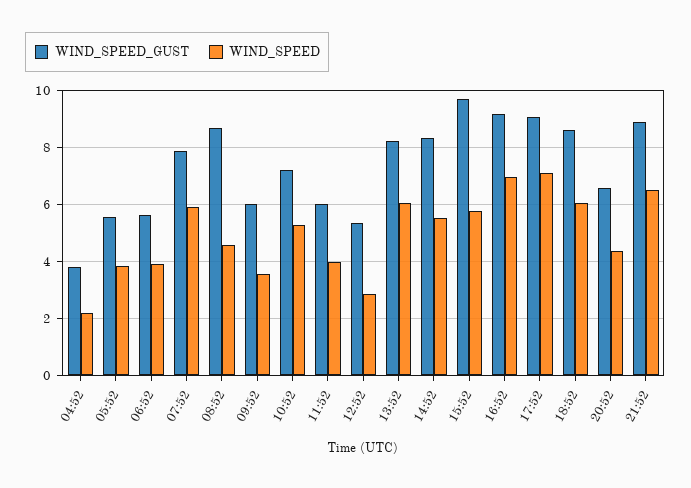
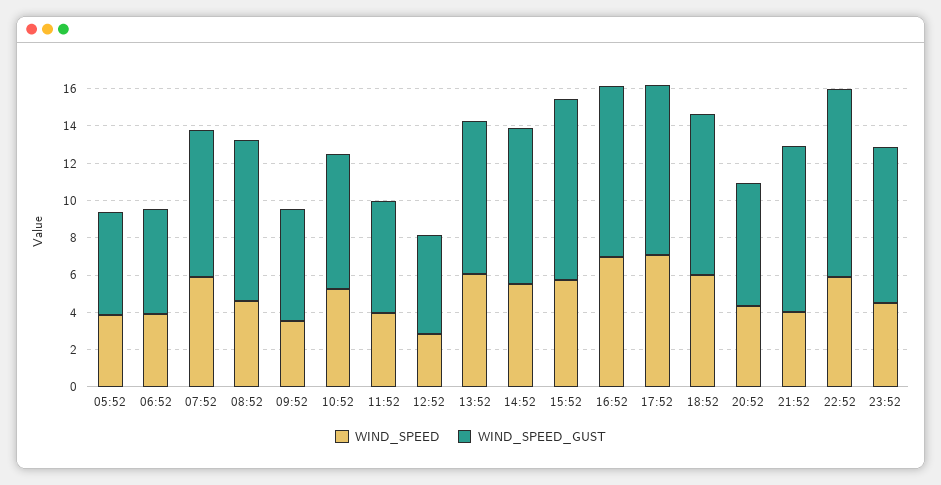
WIND_SPEED_GUST, 04:52: 3.75 -> none
WIND_SPEED, 04:52: 2.25 -> none
WIND_SPEED, 21:52: 6.5 -> 4
WIND_SPEED, 22:52: none -> 6
WIND_SPEED_GUST, 22:52: none -> 10
WIND_SPEED, 23:52: none -> 4.5
WIND_SPEED_GUST, 23:52: none -> 8.5

